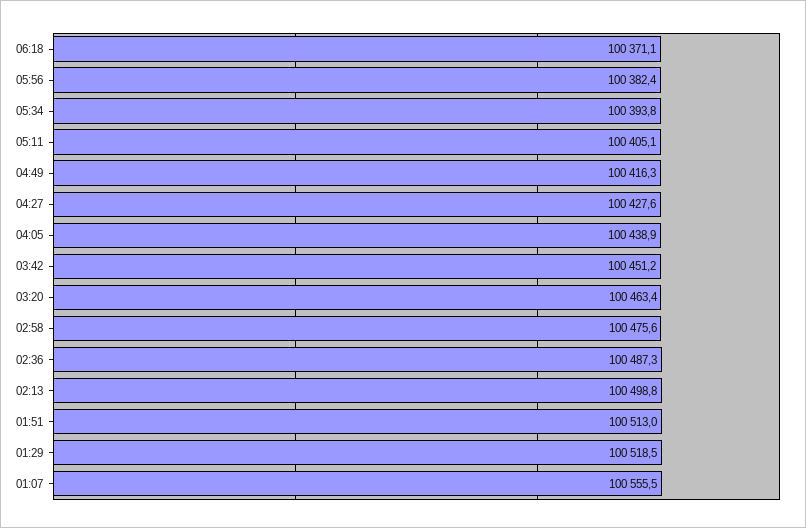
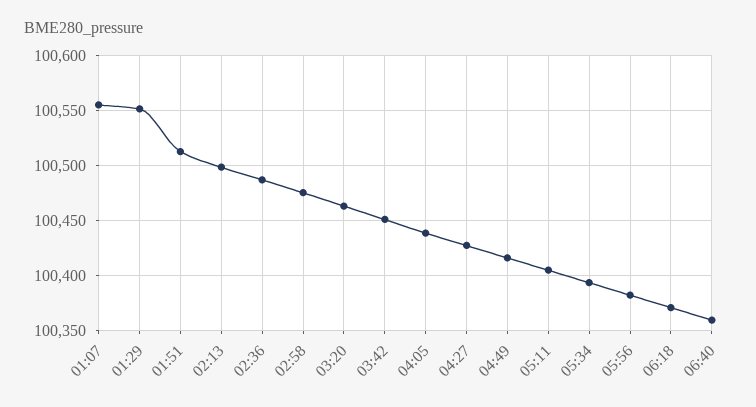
01:29: 100518.5 -> 100550
06:40: none -> 100360

